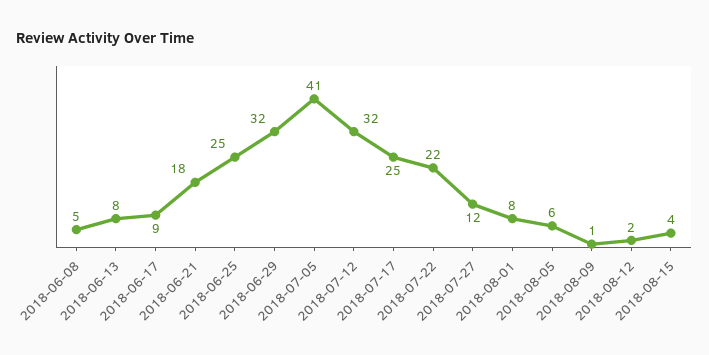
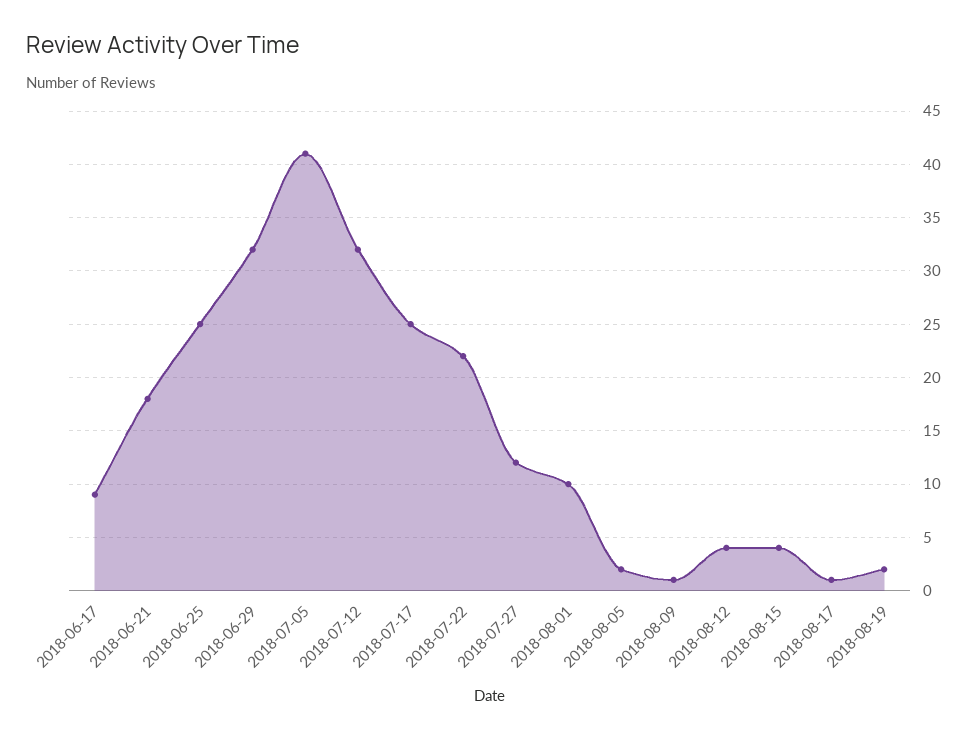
2018-06-08: 5 -> none
2018-06-13: 8 -> none
2018-08-01: 8 -> 10
2018-08-05: 6 -> 2
2018-08-12: 2 -> 4
2018-08-17: none -> 1
2018-08-19: none -> 2

